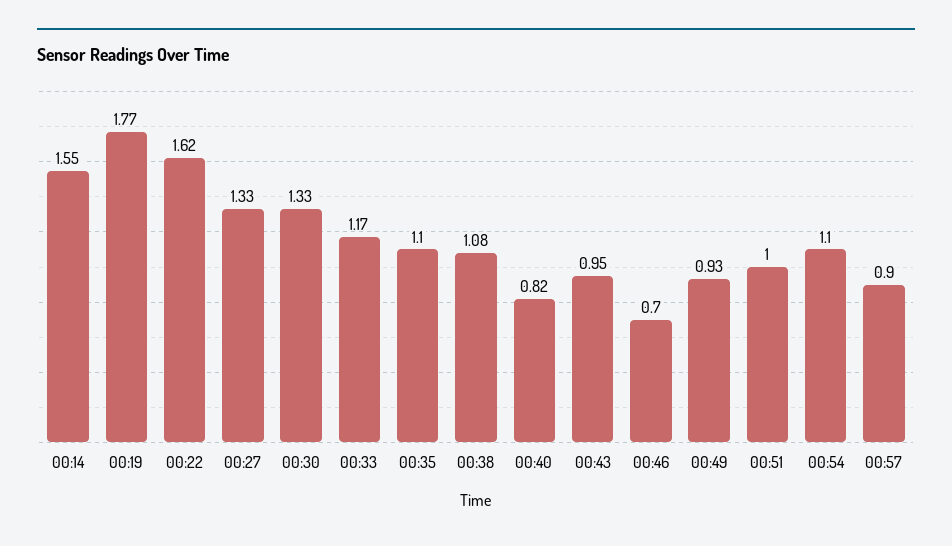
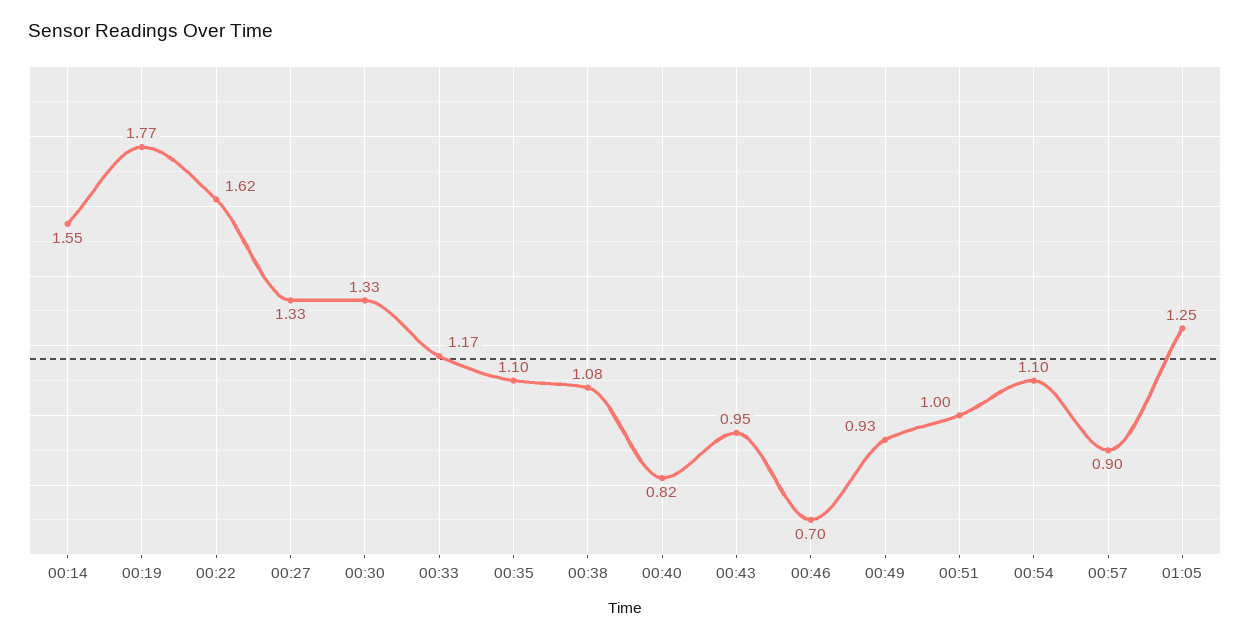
01:05: none -> 1.25

